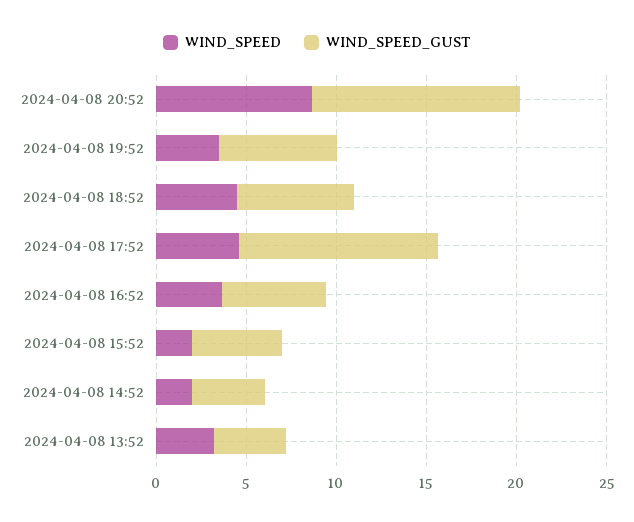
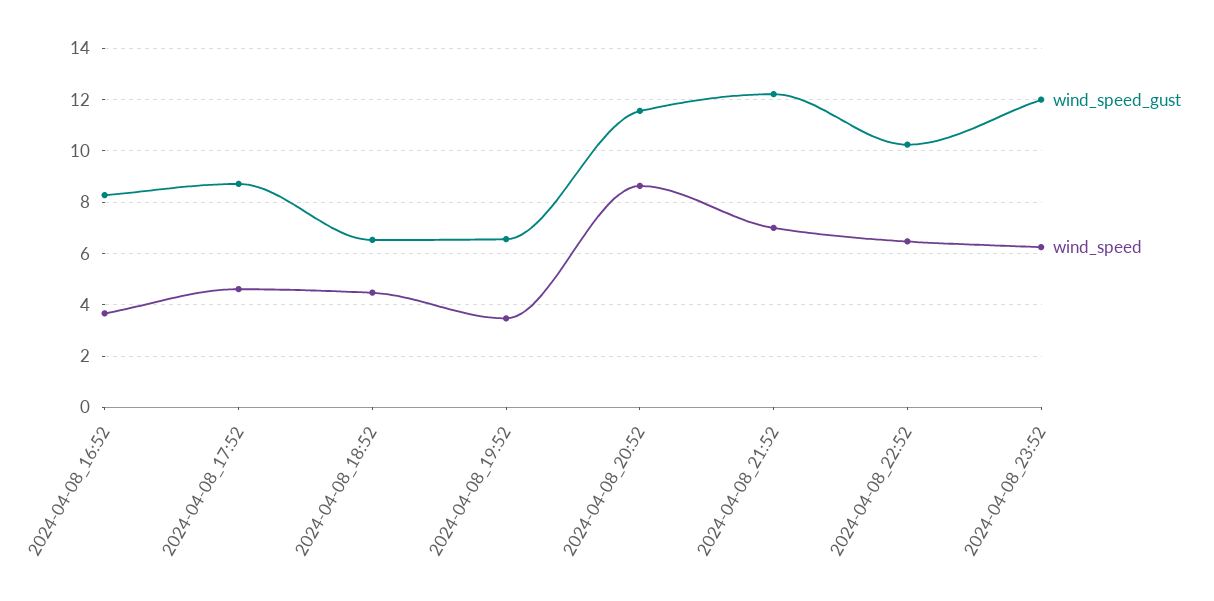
WIND_SPEED_GUST, 2024-04-08 17:52: 11 -> 8.75
WIND_SPEED_GUST, 2024-04-08 16:52: 6 -> 8.25
WIND_SPEED, 2024-04-08 15:52: 2 -> none
WIND_SPEED_GUST, 2024-04-08 15:52: 5 -> none
WIND_SPEED, 2024-04-08 14:52: 2 -> none
WIND_SPEED_GUST, 2024-04-08 14:52: 4 -> none
WIND_SPEED, 2024-04-08 13:52: 3 -> none
WIND_SPEED_GUST, 2024-04-08 13:52: 4 -> none
WIND_SPEED_GUST, 2024-04-08_21:52: none -> 12.25
WIND_SPEED, 2024-04-08_21:52: none -> 7
WIND_SPEED_GUST, 2024-04-08_22:52: none -> 10.25
WIND_SPEED, 2024-04-08_22:52: none -> 6.5
WIND_SPEED_GUST, 2024-04-08_23:52: none -> 12
WIND_SPEED, 2024-04-08_23:52: none -> 6.25

